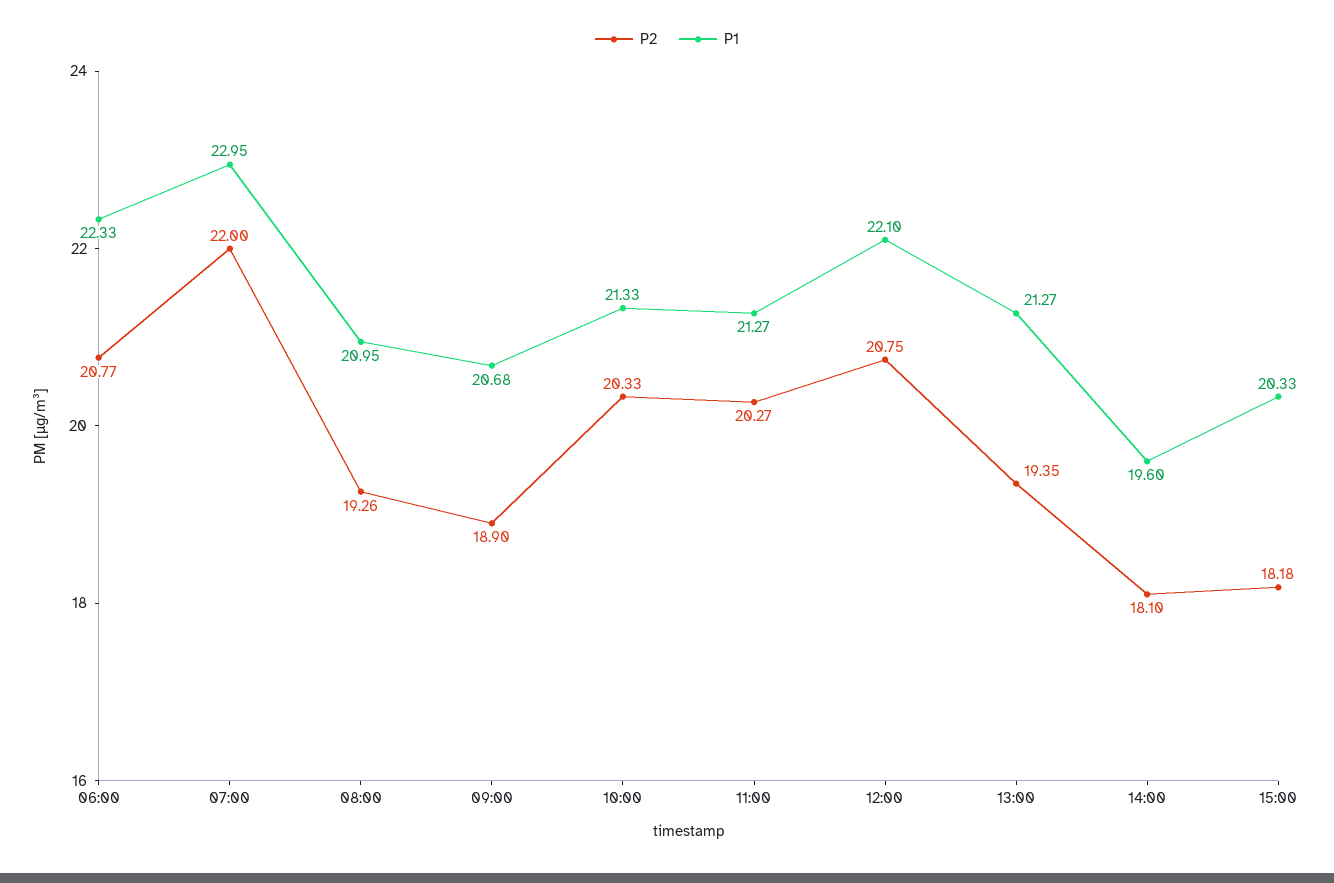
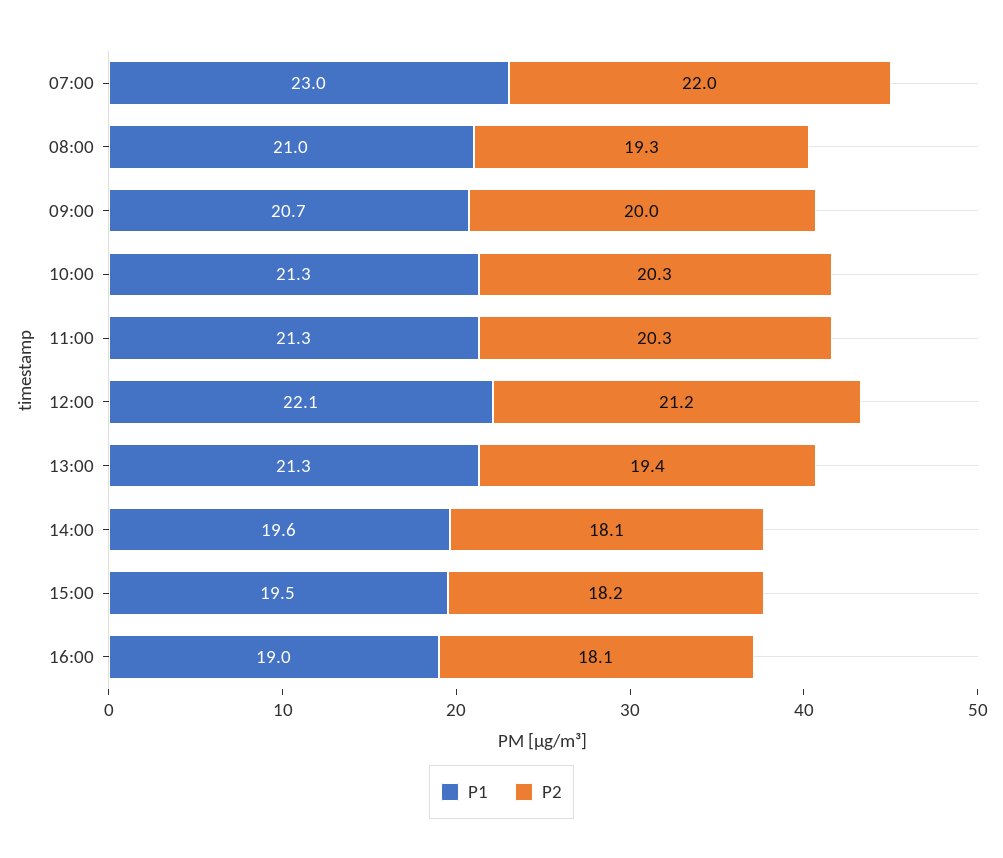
P2, 06:00: 20.77 -> none
P1, 06:00: 22.33 -> none
P2, 09:00: 18.9 -> 20
P2, 12:00: 20.75 -> 21.2
P1, 15:00: 20.33 -> 19.5
P1, 16:00: none -> 19
P2, 16:00: none -> 18.1

